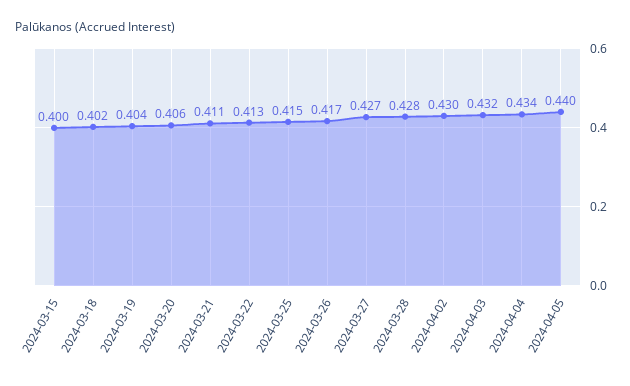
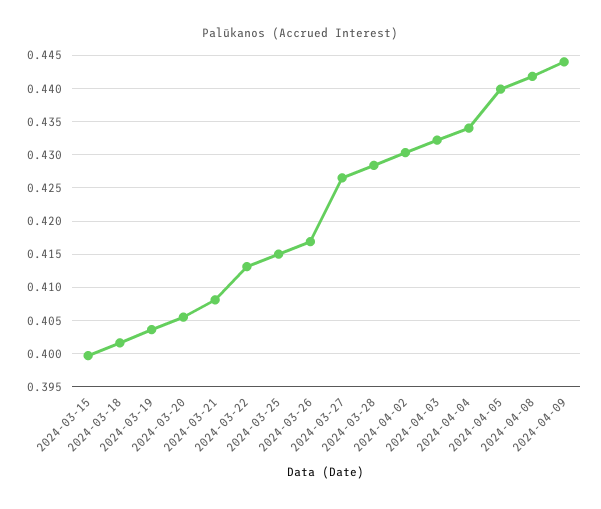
2024-03-21: 0.411 -> 0.408
2024-04-08: none -> 0.442
2024-04-09: none -> 0.444

